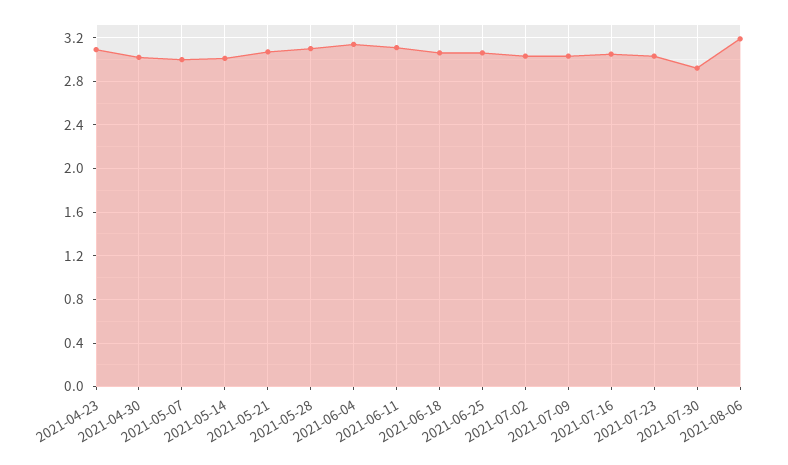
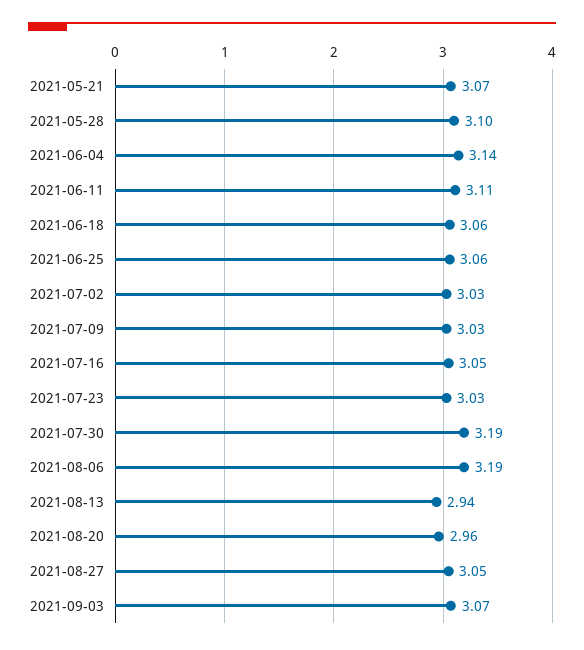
2021-04-23: 3.1 -> none
2021-04-30: 3 -> none
2021-05-07: 3 -> none
2021-05-14: 3 -> none
2021-07-30: 2.9 -> 3.19
2021-08-13: none -> 2.94
2021-08-20: none -> 2.96
2021-08-27: none -> 3.05
2021-09-03: none -> 3.07

